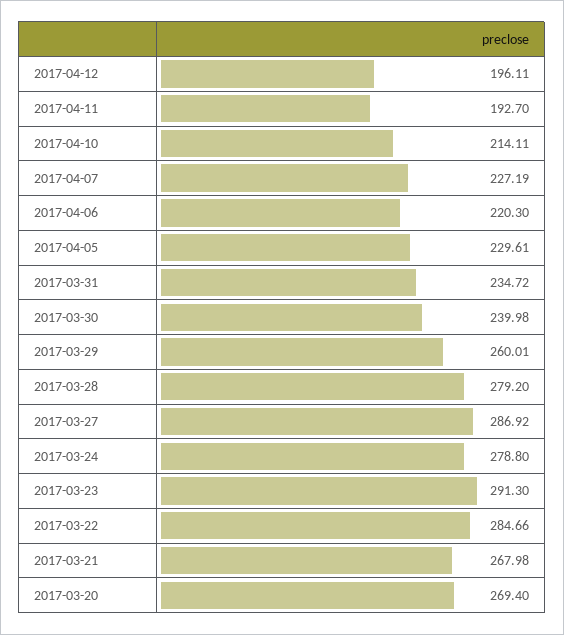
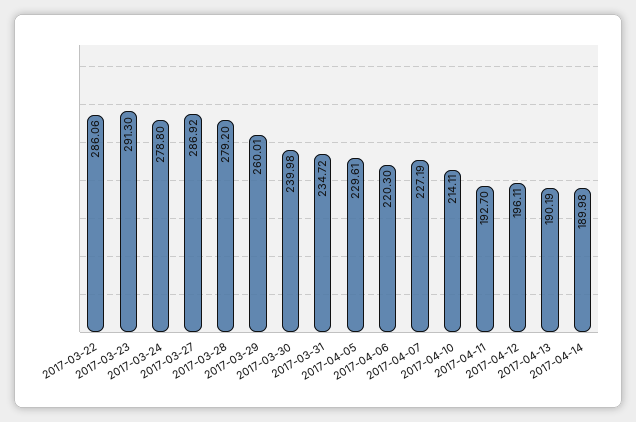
2017-03-22: 284.66 -> 286.06
2017-03-21: 267.98 -> none
2017-03-20: 269.4 -> none
2017-04-13: none -> 190.19
2017-04-14: none -> 189.98

